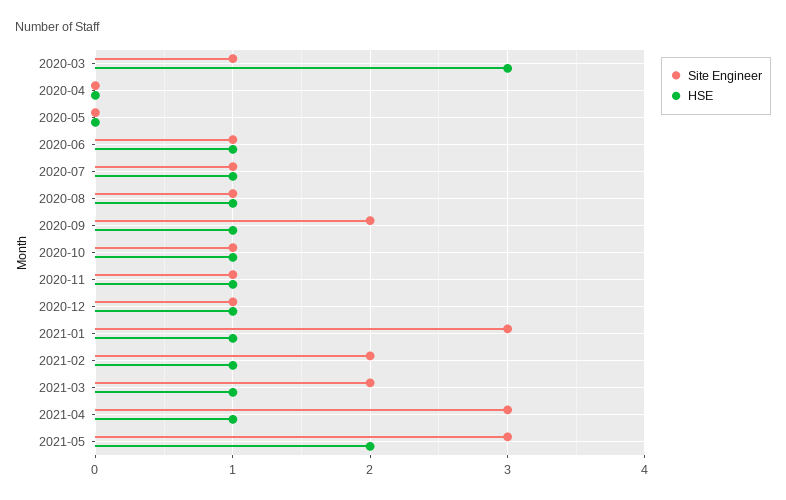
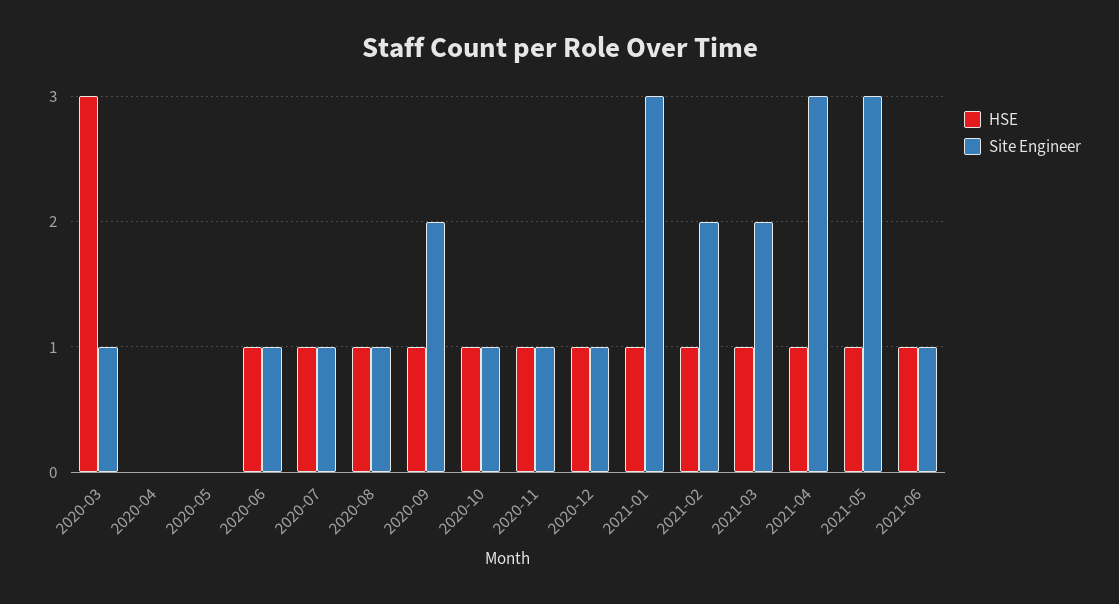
HSE, 2021-05: 2 -> 1
HSE, 2021-06: none -> 1
Site Engineer, 2021-06: none -> 1

